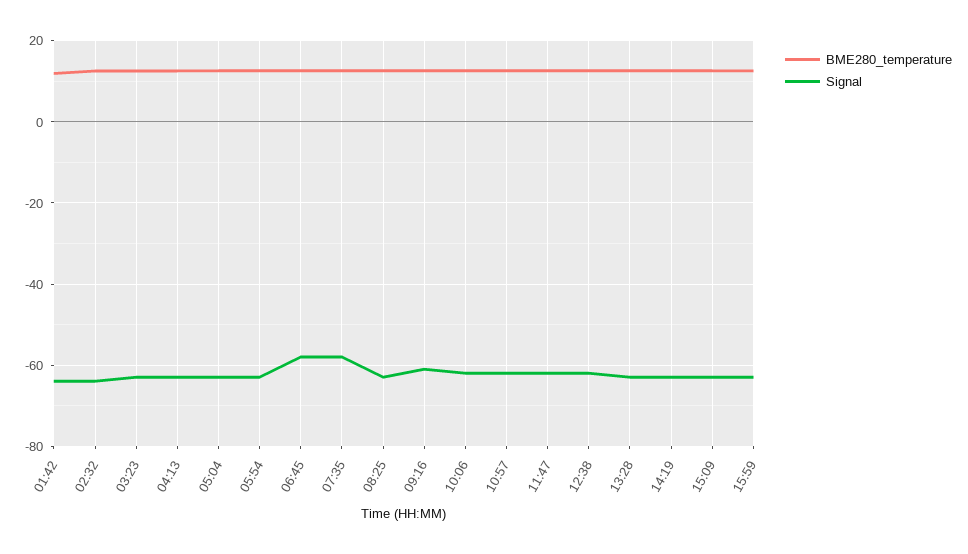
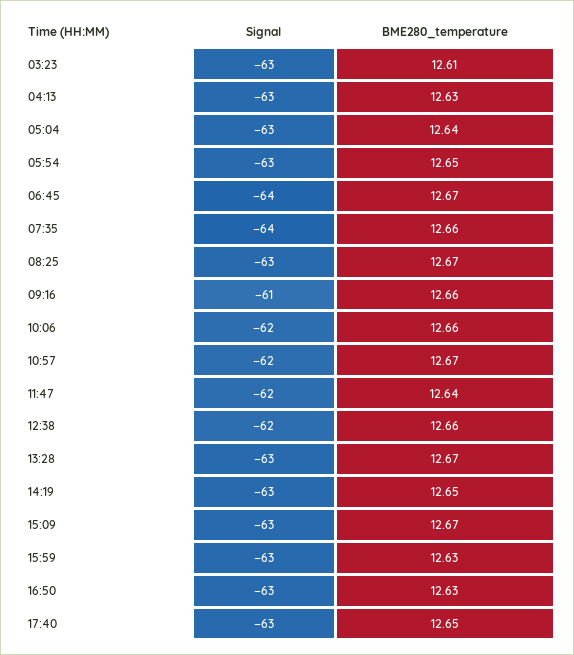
BME280_temperature, 01:42: 12 -> none
Signal, 01:42: -64 -> none
BME280_temperature, 02:32: 12 -> none
Signal, 02:32: -64 -> none
Signal, 06:45: -58 -> -64
Signal, 07:35: -58 -> -64
Signal, 16:50: none -> -63
BME280_temperature, 16:50: none -> 12.63
Signal, 17:40: none -> -63
BME280_temperature, 17:40: none -> 12.65

